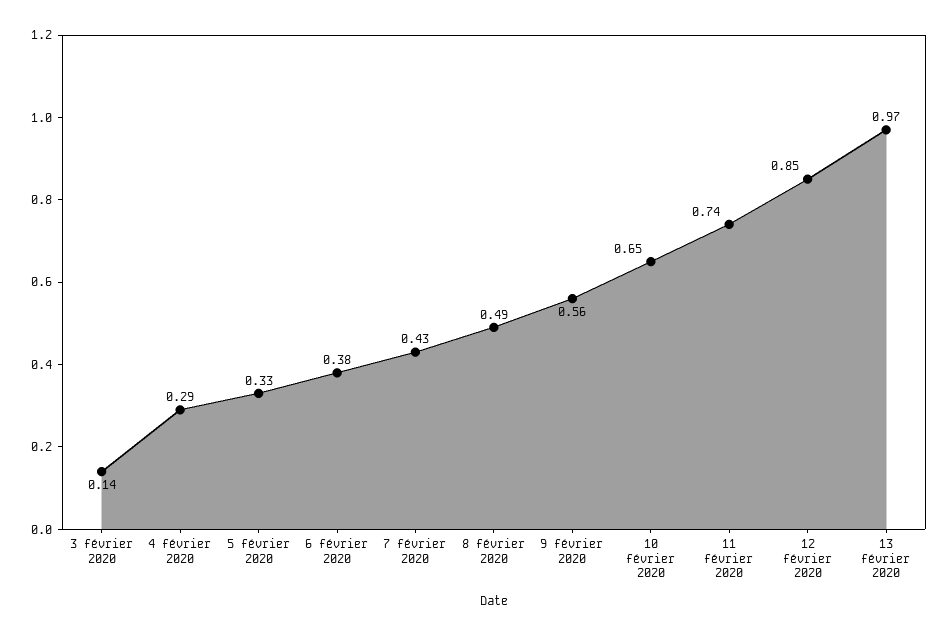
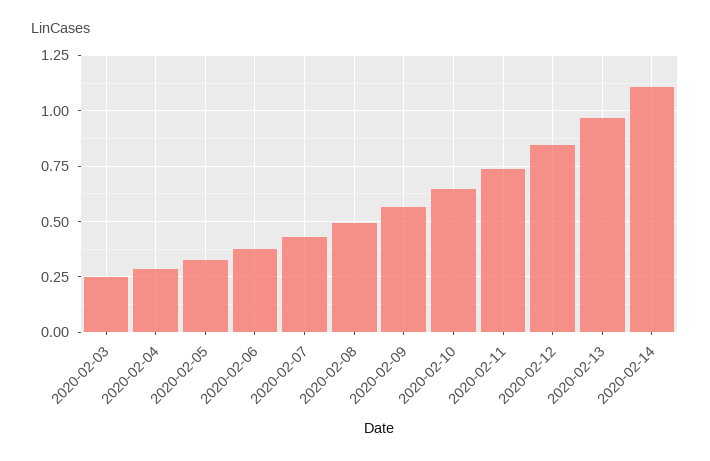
3 février 2020: 0.14 -> 0.25
2020-02-14: none -> 1.1

